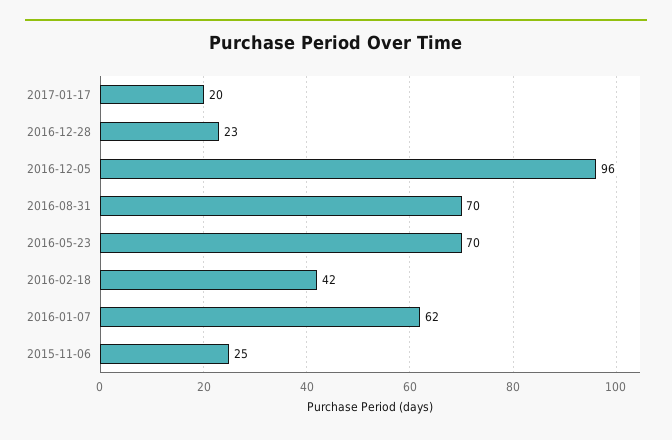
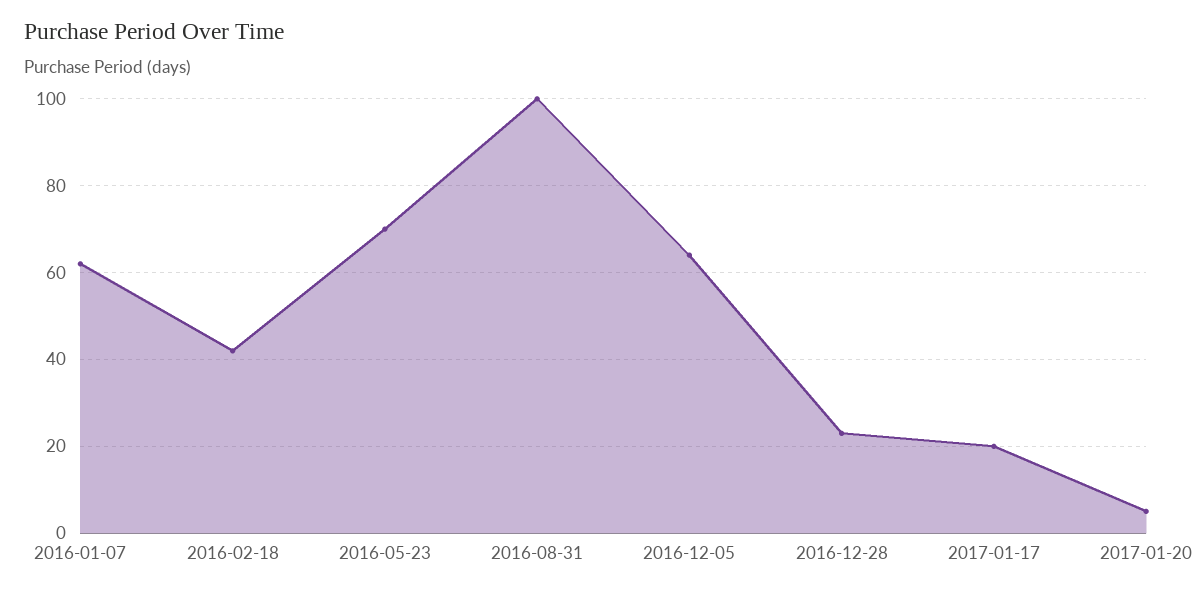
2016-12-05: 96 -> 65
2016-08-31: 70 -> 100
2015-11-06: 25 -> none
2017-01-20: none -> 5

